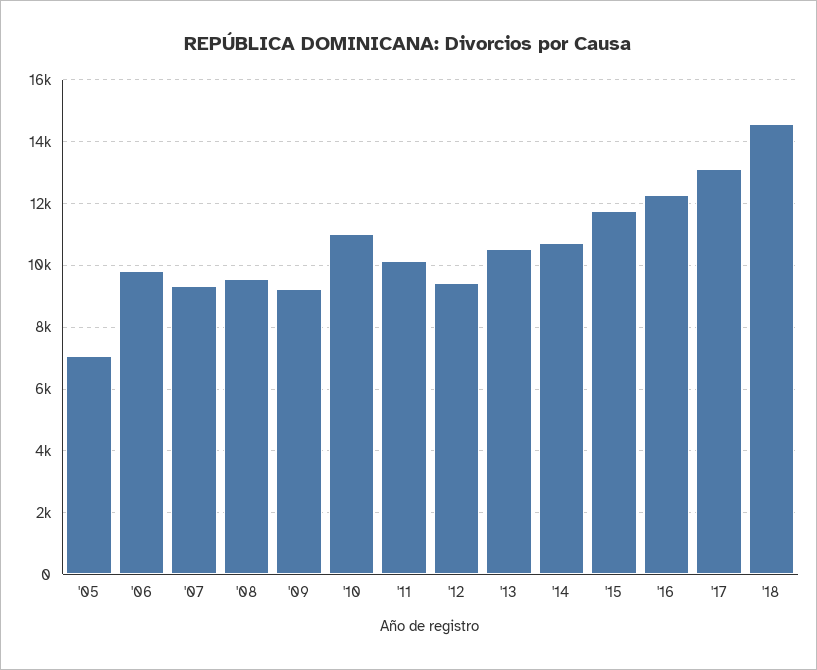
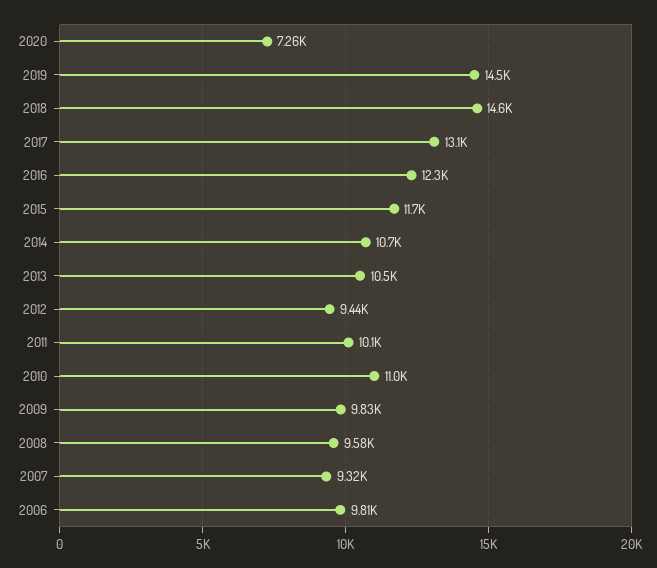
'05: 7000 -> none
'09: 9200 -> 9830
2020: none -> 7260
2019: none -> 14500

